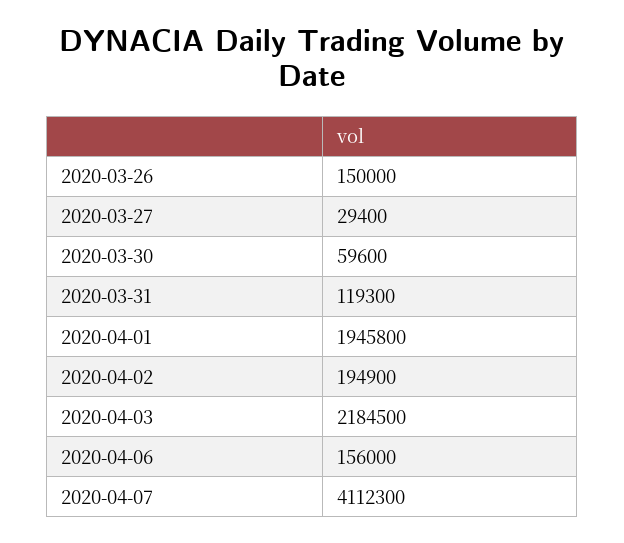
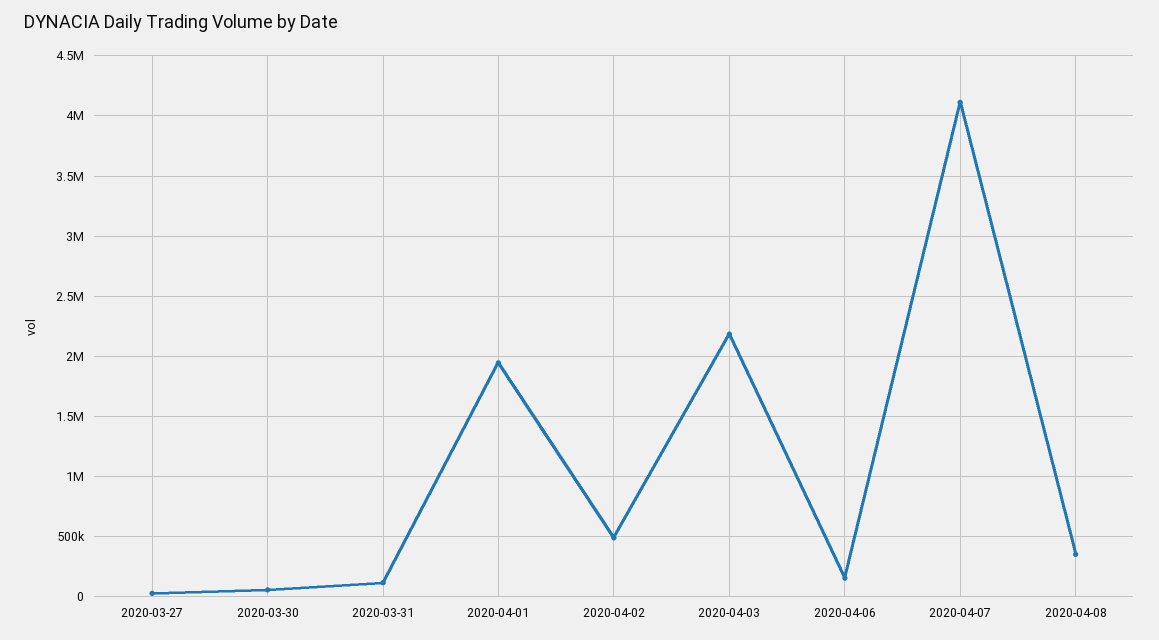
2020-03-26: 150000 -> none
2020-04-02: 194900 -> 500000
2020-04-08: none -> 350000

